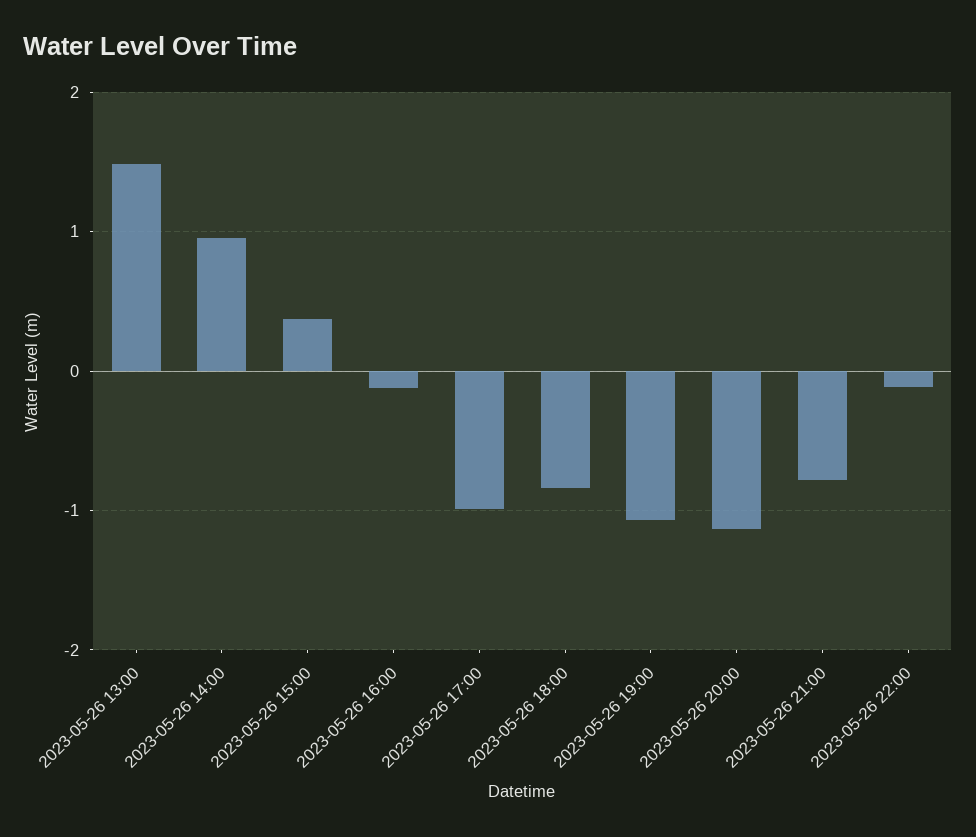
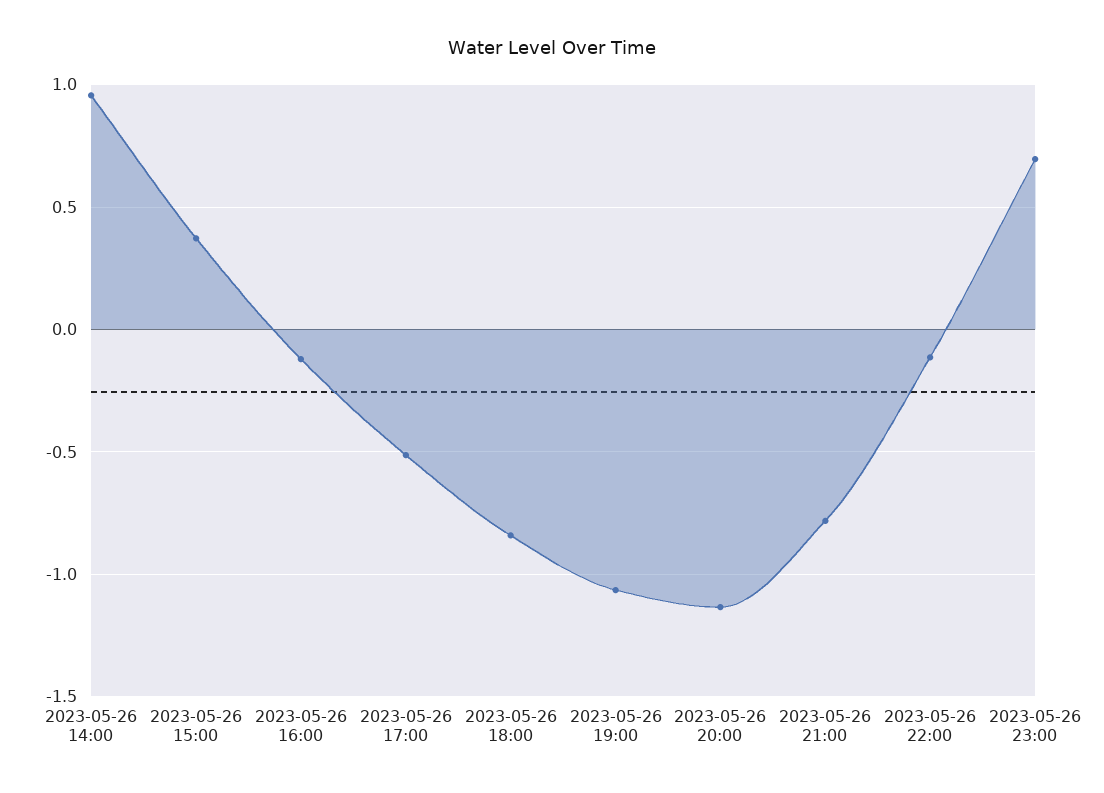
2023-05-26 13:00: 1.5 -> none
2023-05-26 17:00: -1 -> -0.5
2023-05-26 23:00: none -> 0.7

